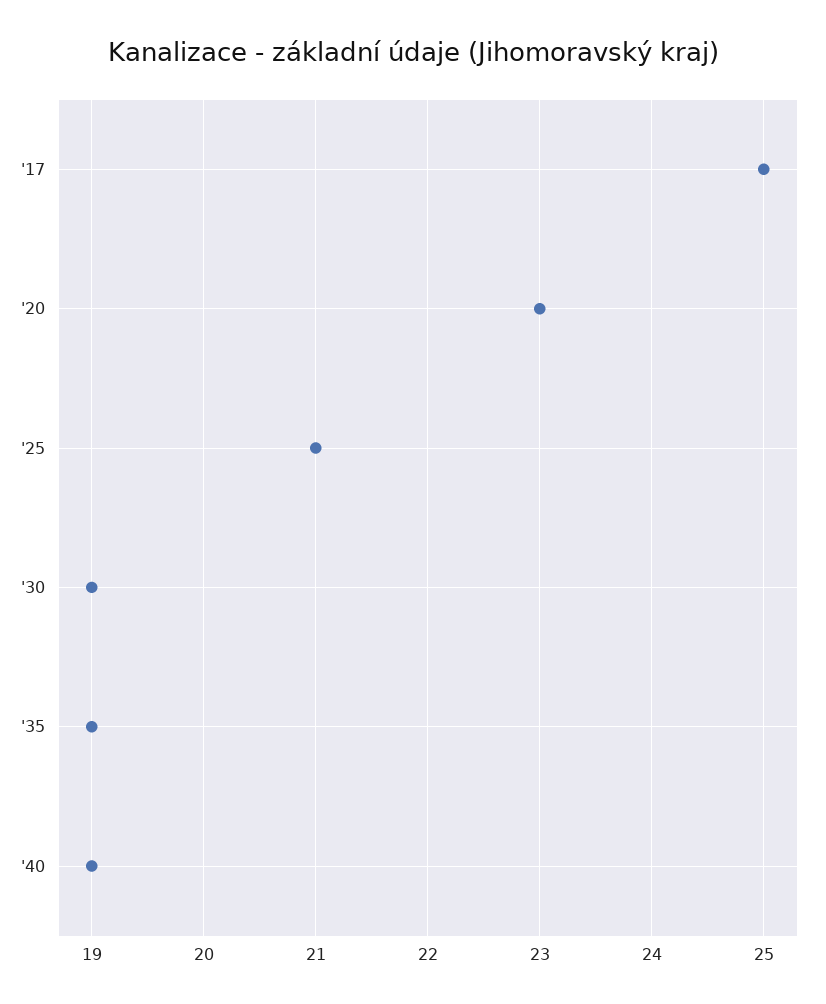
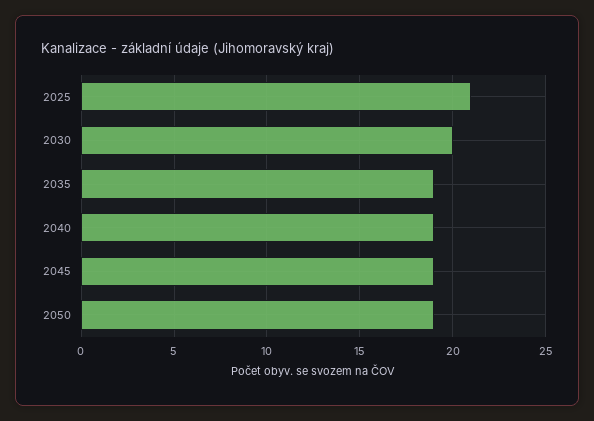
'17: 25 -> none
'20: 23 -> none
'30: 19 -> 20
2045: none -> 19
2050: none -> 19

